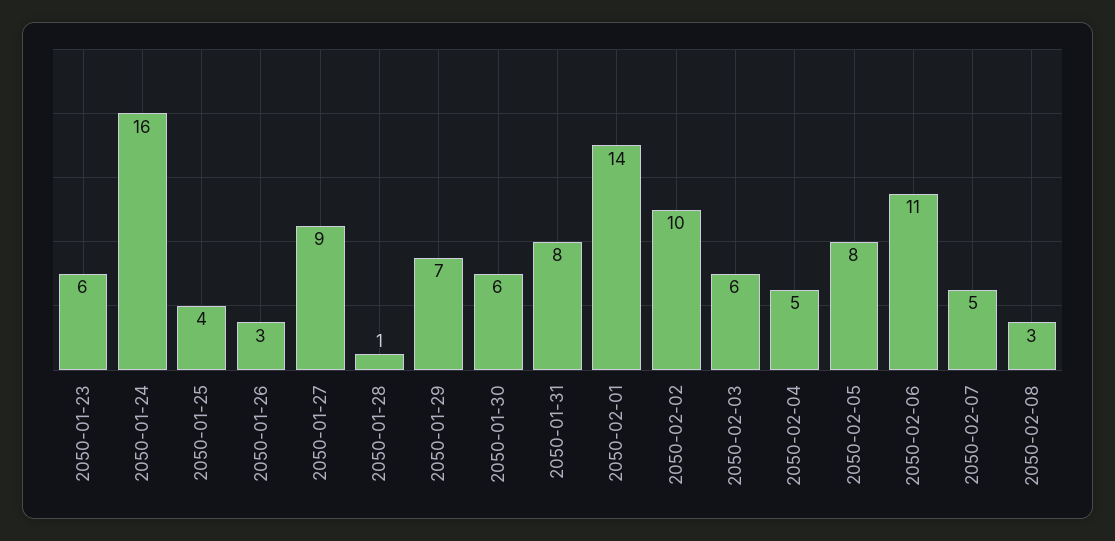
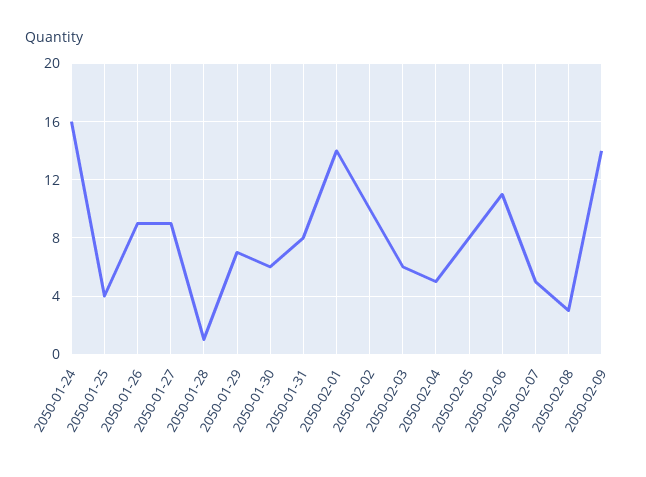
2050-01-23: 6 -> none
2050-01-26: 3 -> 9
2050-02-09: none -> 14

